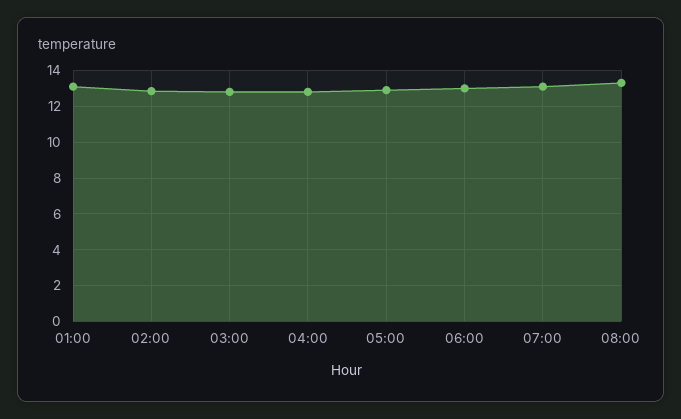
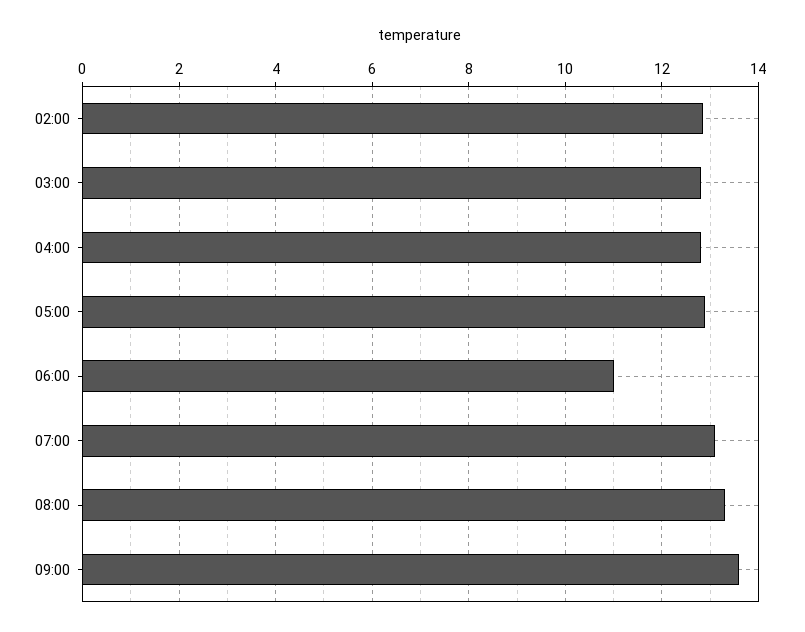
01:00: 13 -> none
06:00: 13 -> 11
09:00: none -> 13.6

